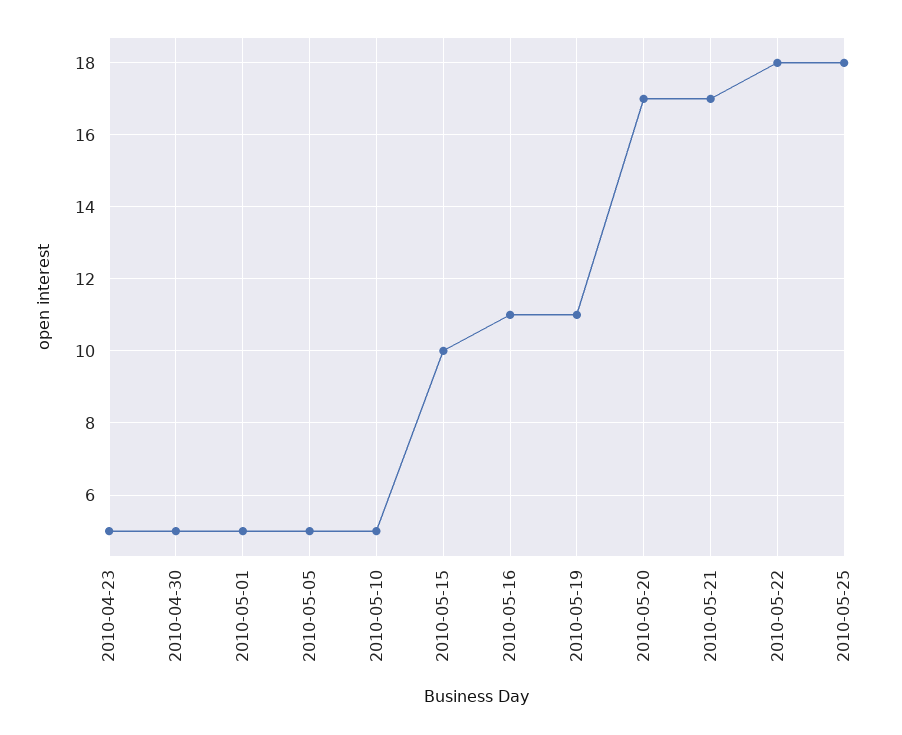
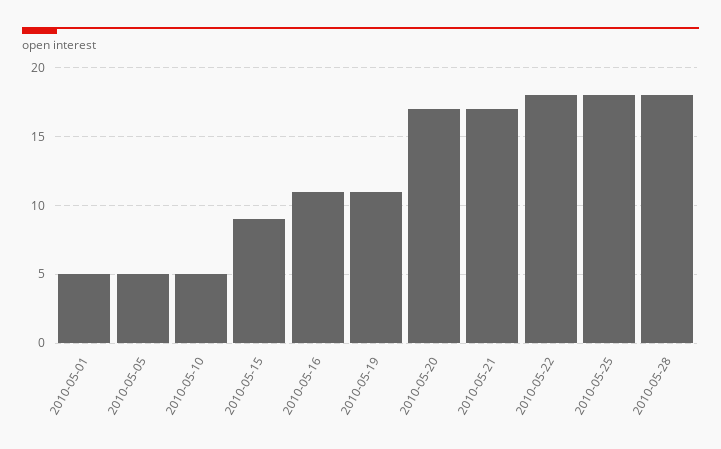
2010-04-23: 5 -> none
2010-04-30: 5 -> none
2010-05-15: 10 -> 9
2010-05-28: none -> 18

